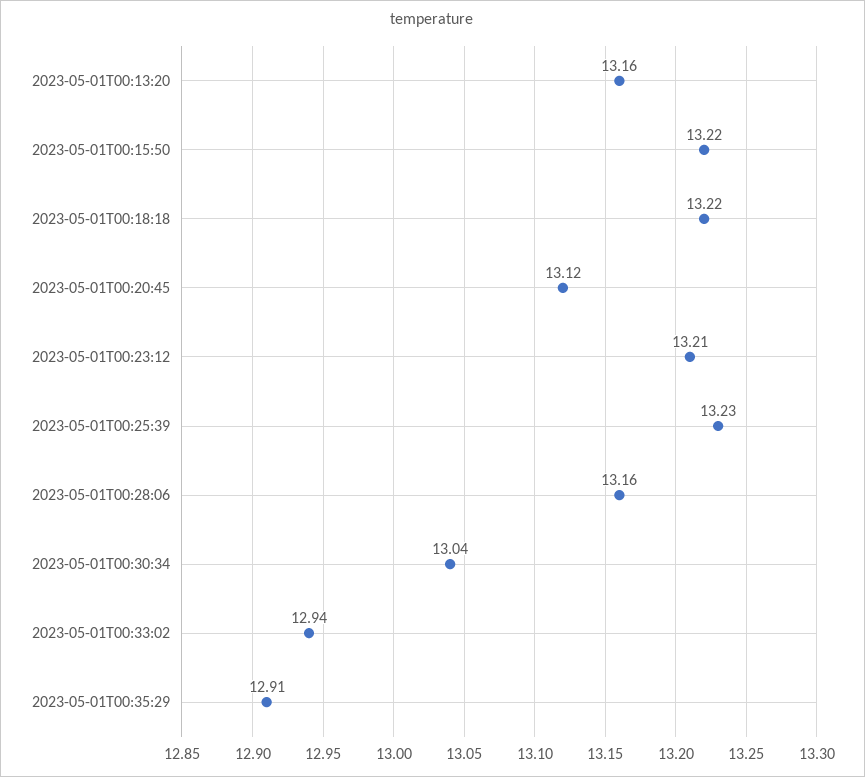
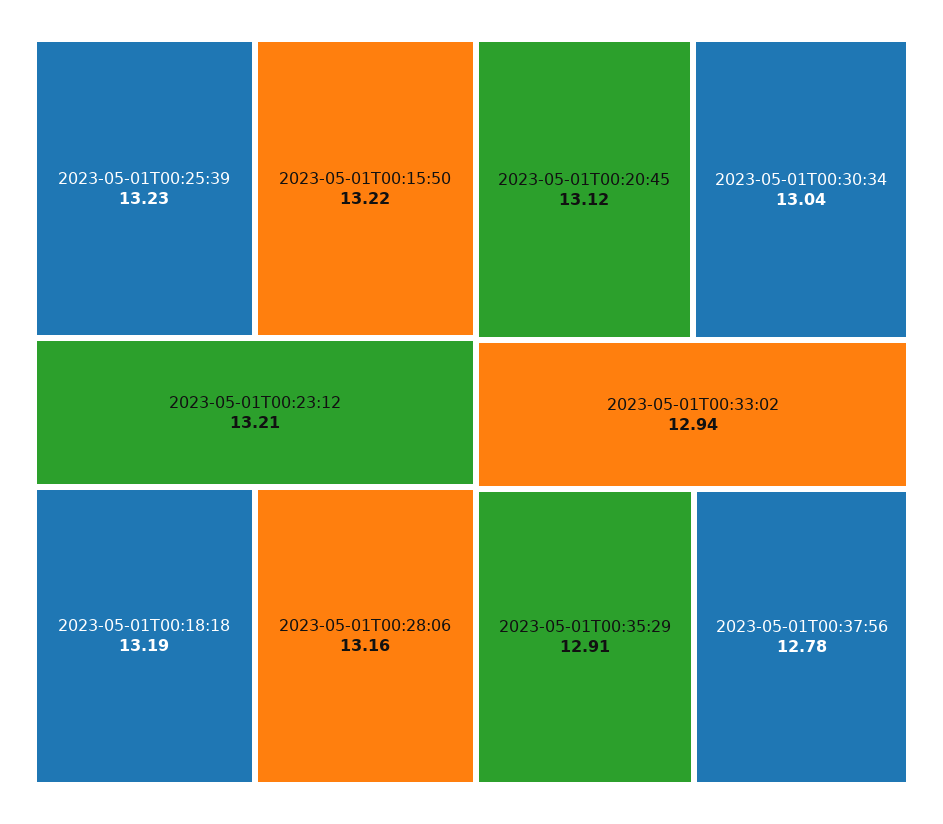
2023-05-01T00:13:20: 13.16 -> none
2023-05-01T00:18:18: 13.22 -> 13.19
2023-05-01T00:37:56: none -> 12.78

